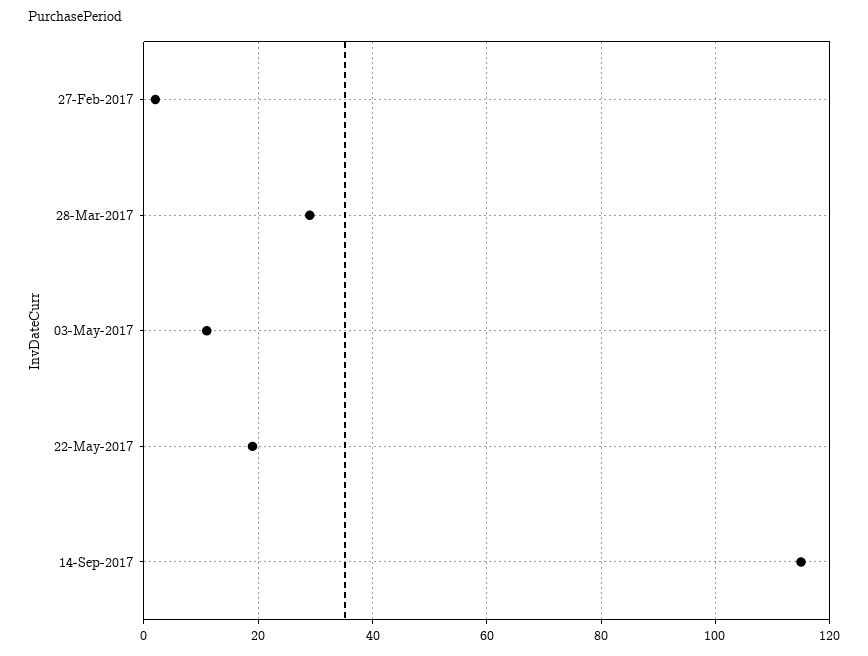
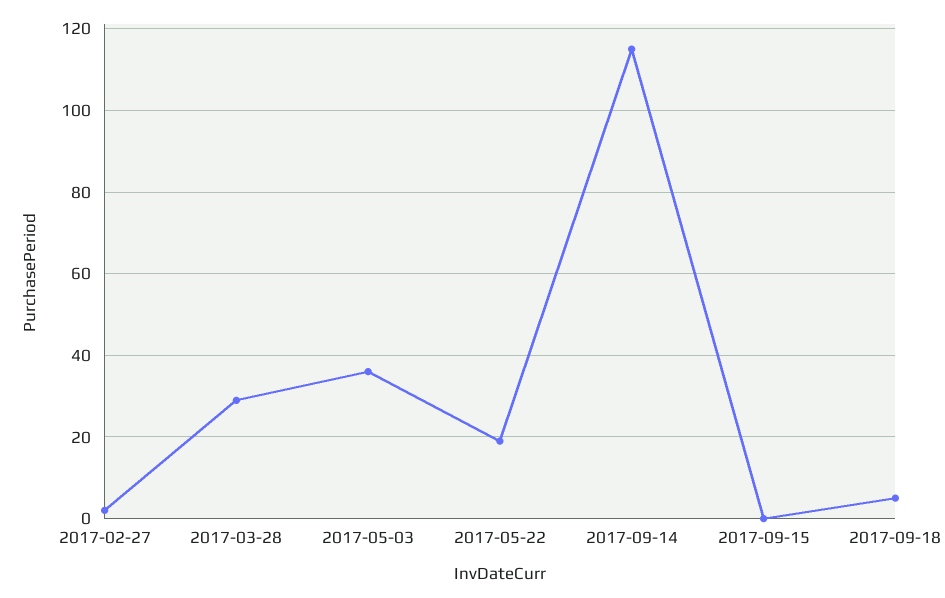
03-May-2017: 10 -> 35
2017-09-15: none -> 0
2017-09-18: none -> 5

